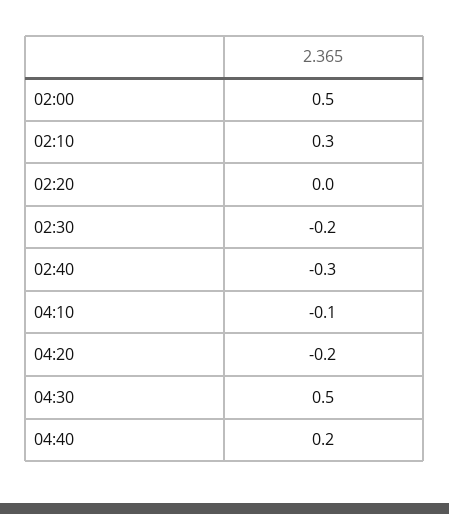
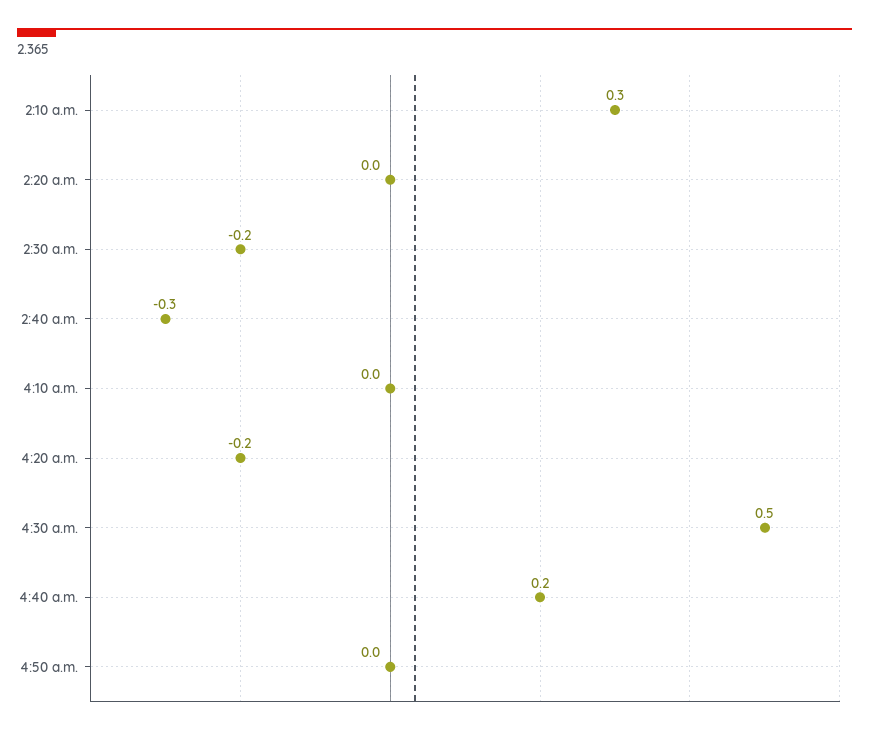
02:00: 0.5 -> none
04:10: -0.1 -> 0
4:50 a.m.: none -> 0

